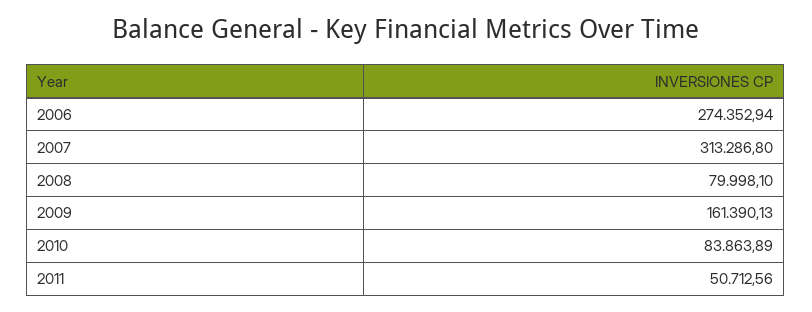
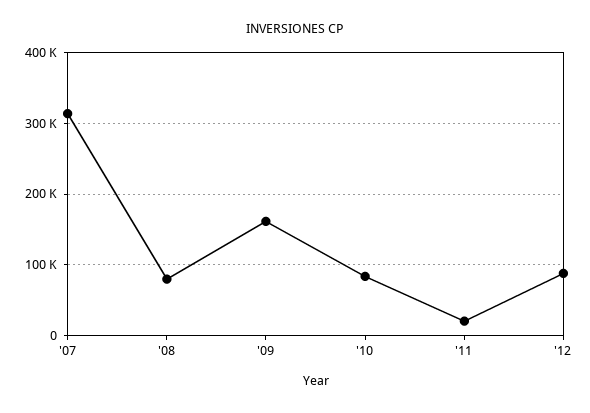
2006: 274352.94 -> none
2011: 50712.56 -> 20000
'12: none -> 90000

